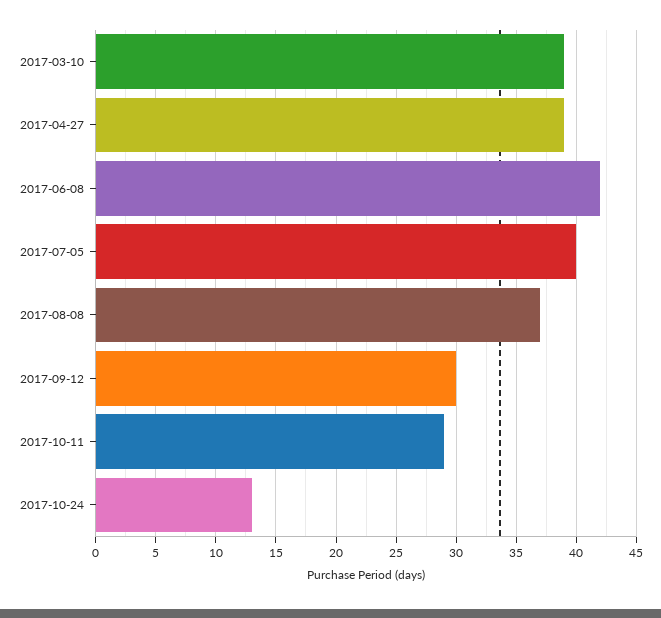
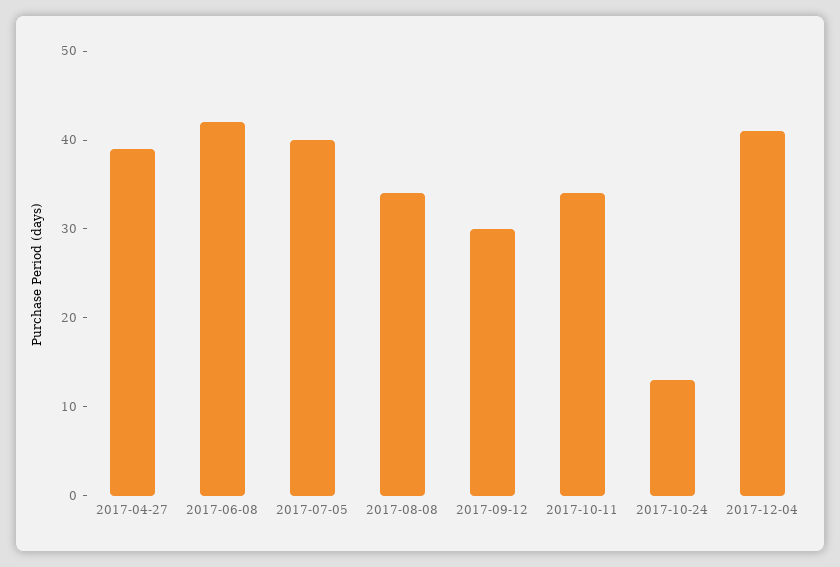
2017-03-10: 39 -> none
2017-08-08: 37 -> 34
2017-10-11: 29 -> 34
2017-12-04: none -> 41

